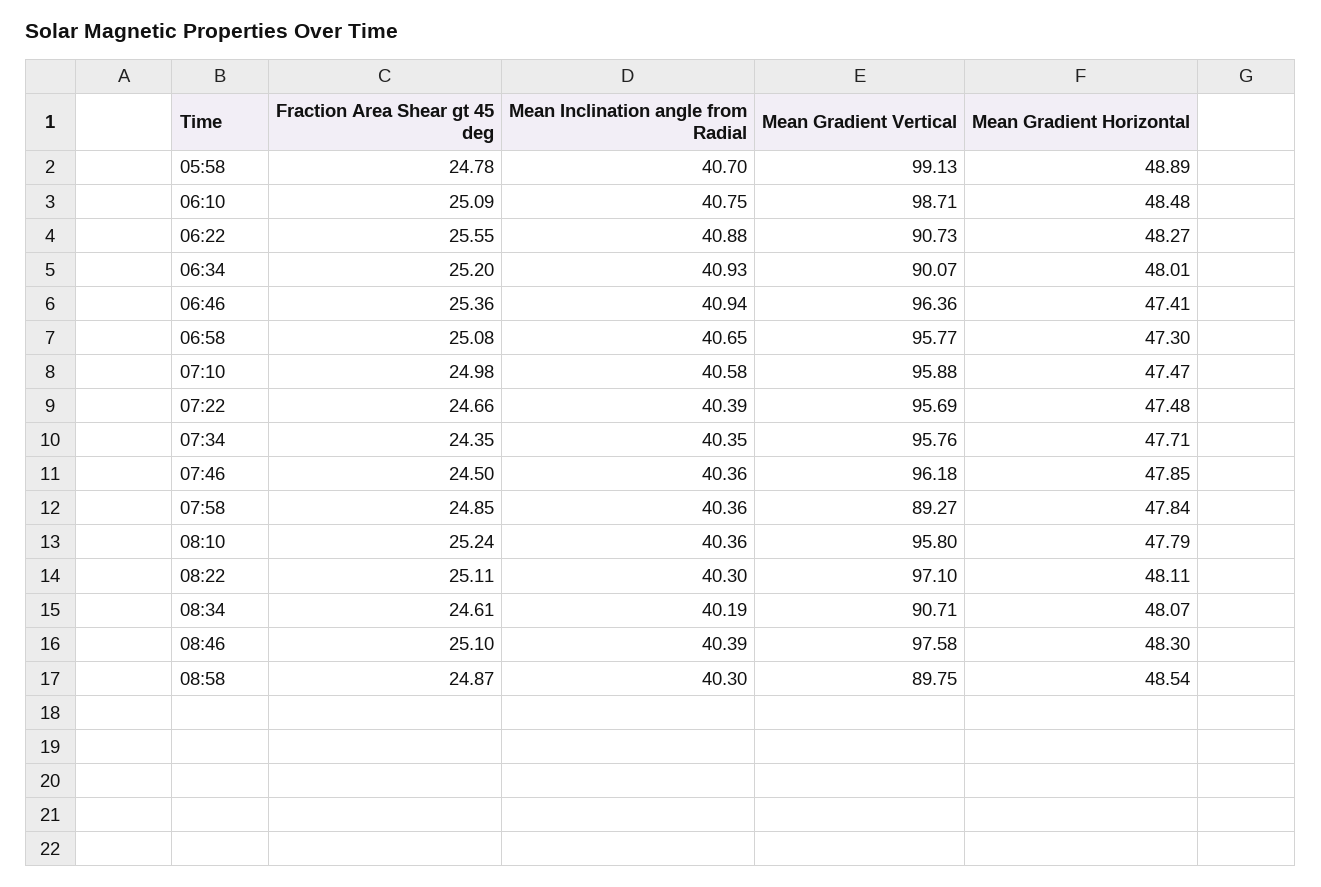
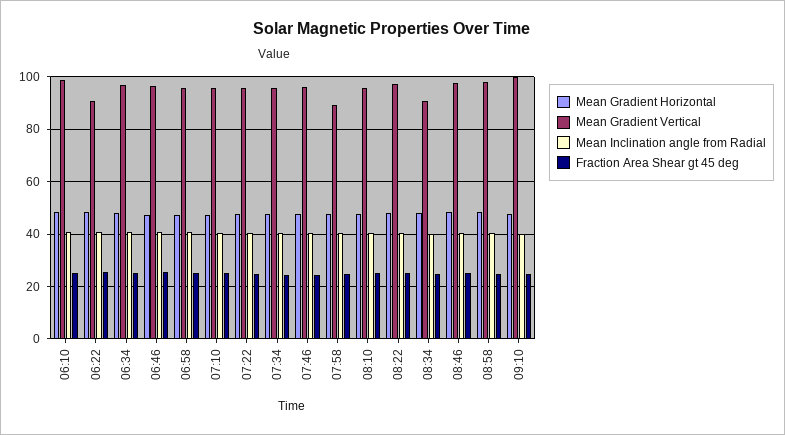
Fraction Area Shear gt 45 deg, 05:58: 24.78 -> none
Mean Inclination angle from Radial, 05:58: 40.7 -> none
Mean Gradient Vertical, 05:58: 99.13 -> none
Mean Gradient Horizontal, 05:58: 48.89 -> none
Mean Gradient Vertical, 06:34: 90.07 -> 97.5
Mean Gradient Vertical, 08:58: 89.75 -> 97.5
Mean Gradient Horizontal, 09:10: none -> 47.5
Mean Gradient Vertical, 09:10: none -> 100
Mean Inclination angle from Radial, 09:10: none -> 40
Fraction Area Shear gt 45 deg, 09:10: none -> 25

